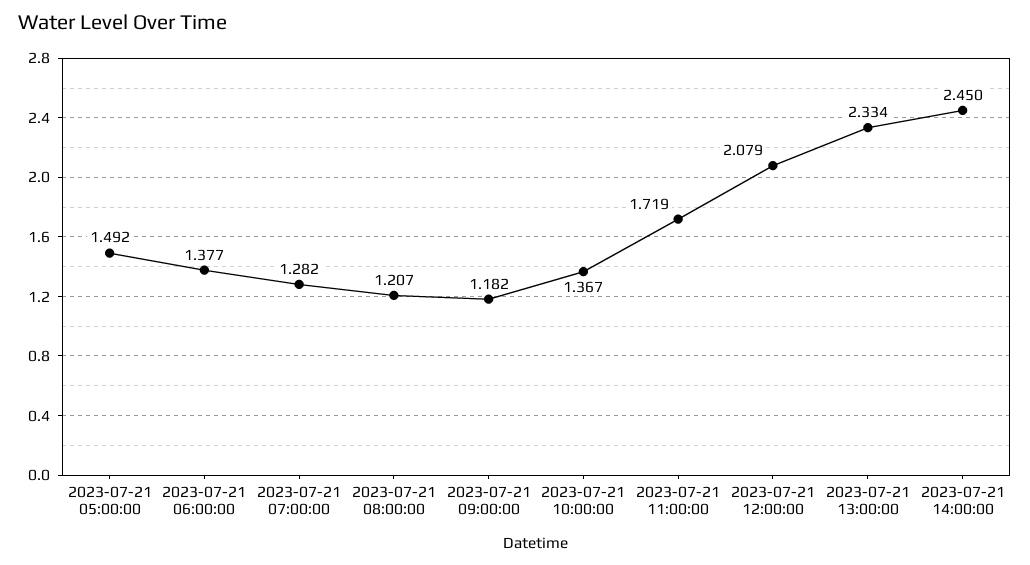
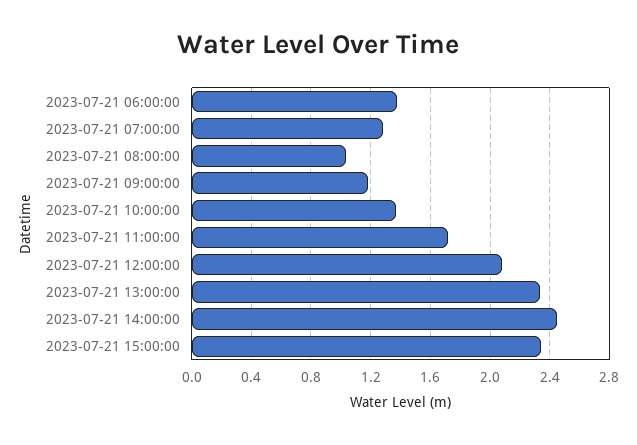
2023-07-21 05:00:00: 1.492 -> none
2023-07-21 08:00:00: 1.207 -> 1.05
2023-07-21 15:00:00: none -> 2.35

